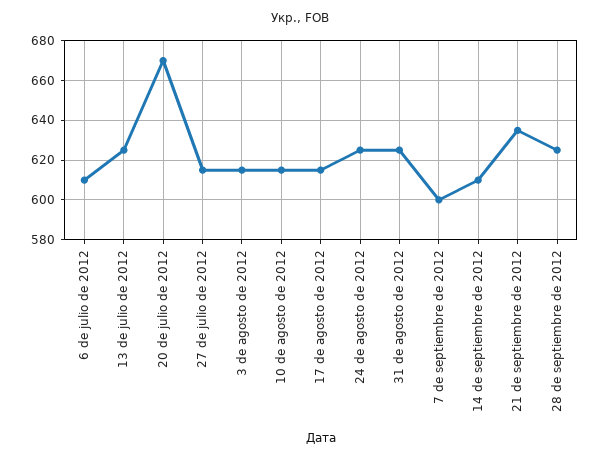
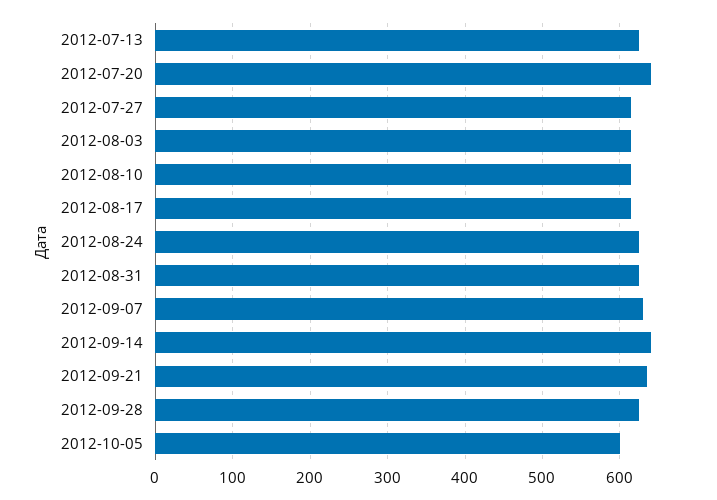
6 de julio de 2012: 610 -> none
20 de julio de 2012: 670 -> 640
7 de septiembre de 2012: 600 -> 630
14 de septiembre de 2012: 610 -> 640
2012-10-05: none -> 600

